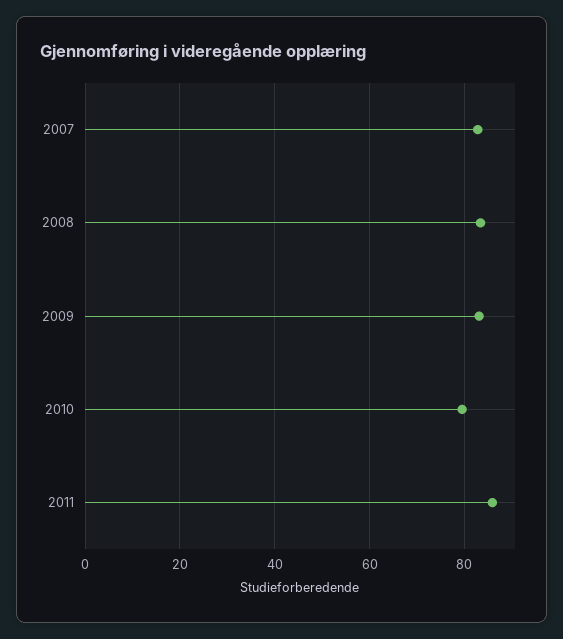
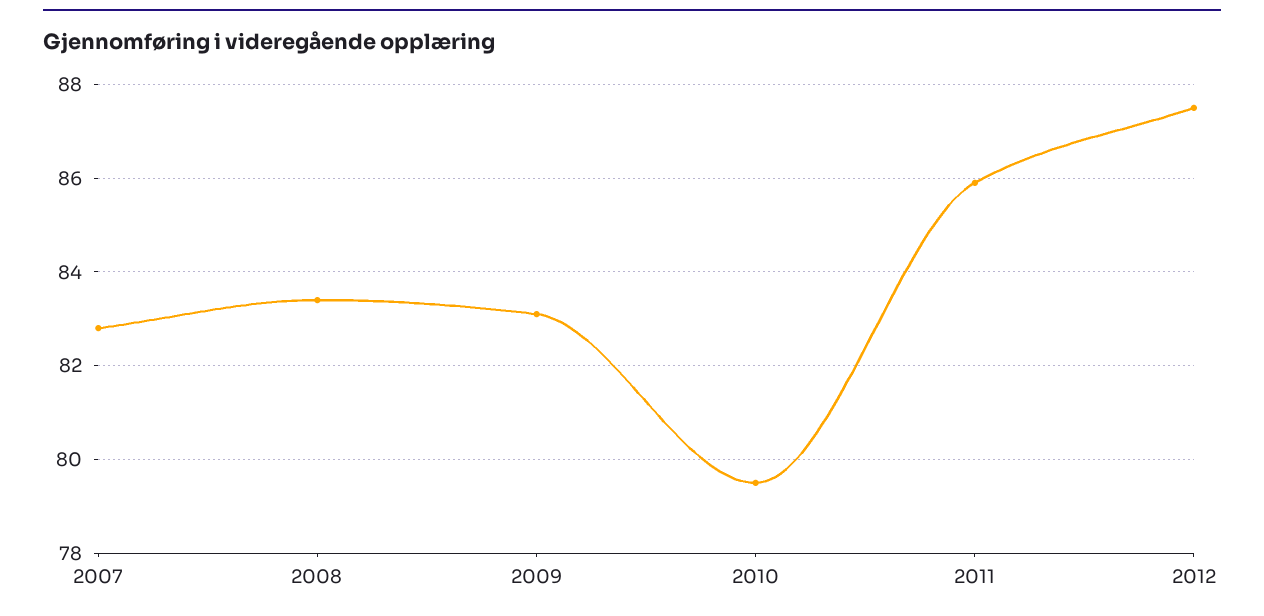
2012: none -> 87.5

